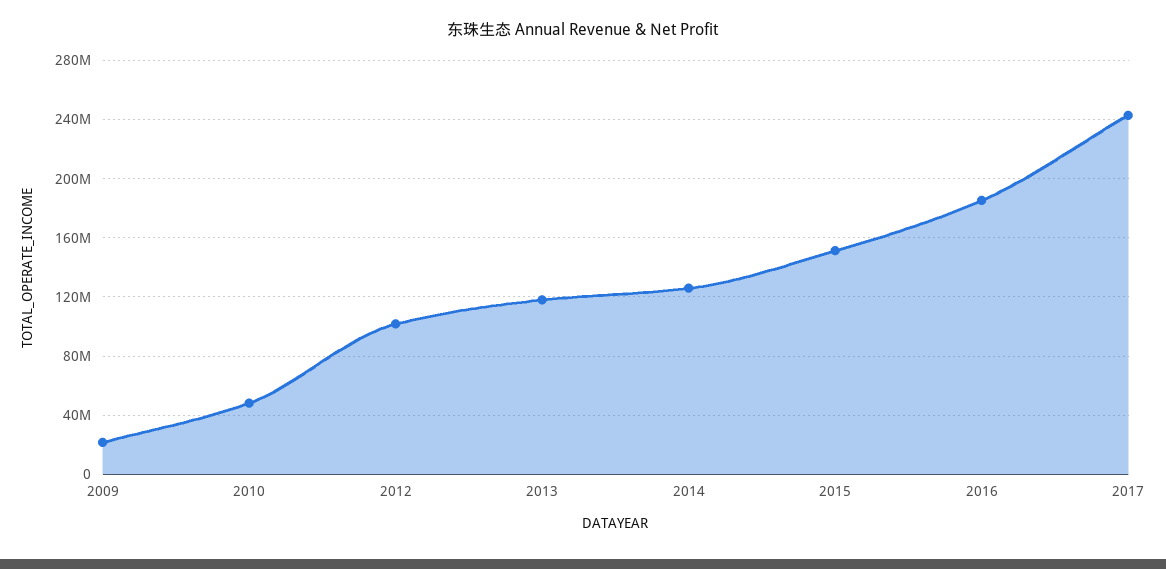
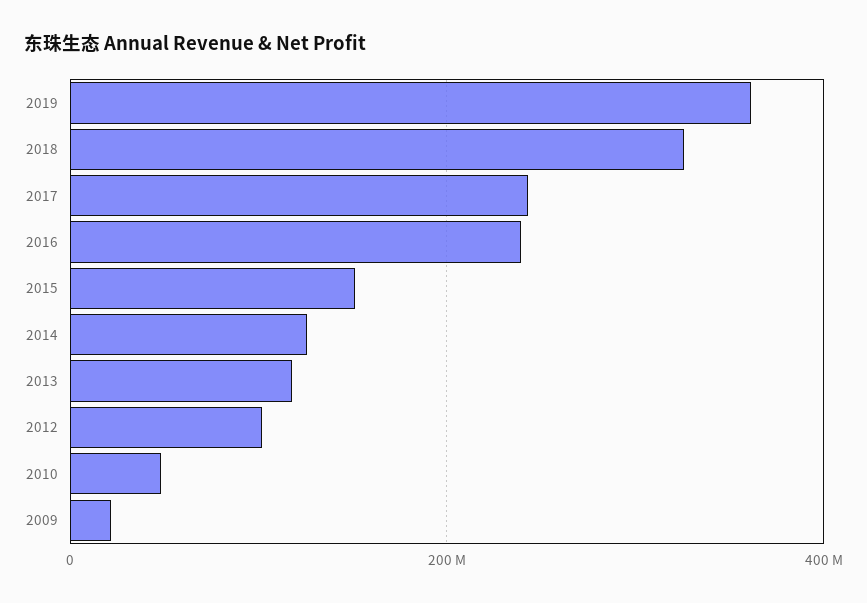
2016: 185000000 -> 240000000
2019: none -> 360000000
2018: none -> 320000000

